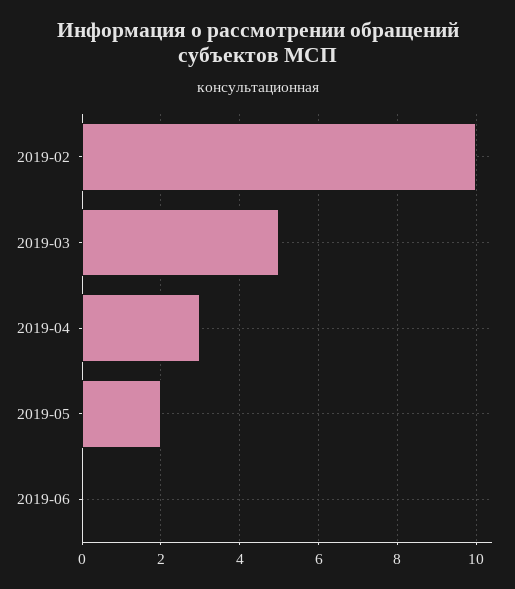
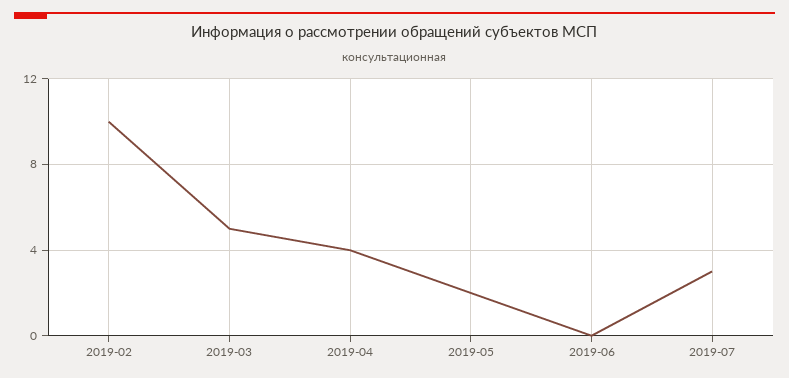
2019-04: 3 -> 4
2019-07: none -> 3

